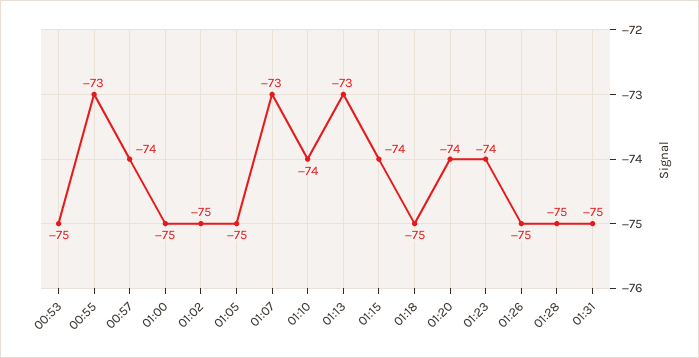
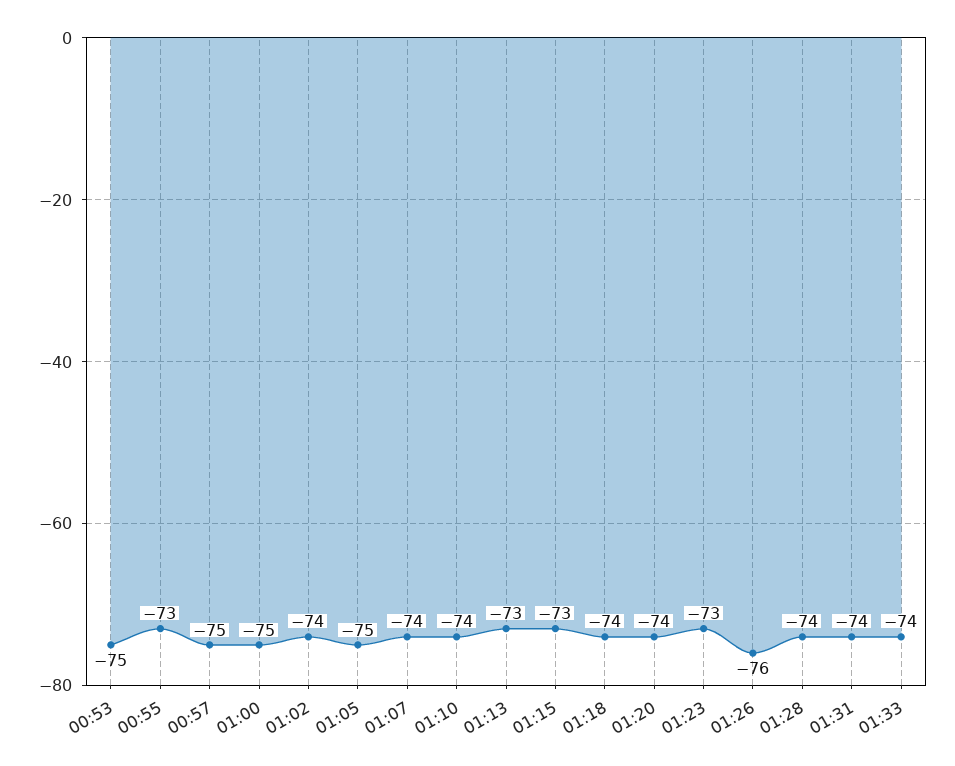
00:57: -74 -> -75
01:02: -75 -> -74
01:07: -73 -> -74
01:15: -74 -> -73
01:18: -75 -> -74
01:23: -74 -> -73
01:26: -75 -> -76
01:28: -75 -> -74
01:31: -75 -> -74
01:33: none -> -74

